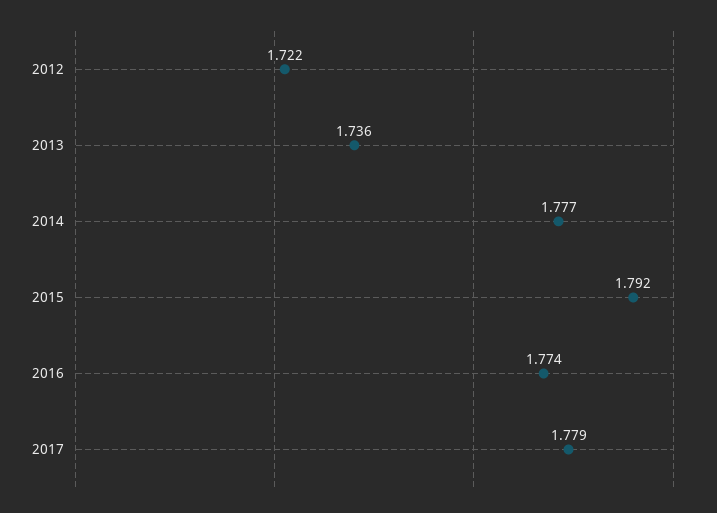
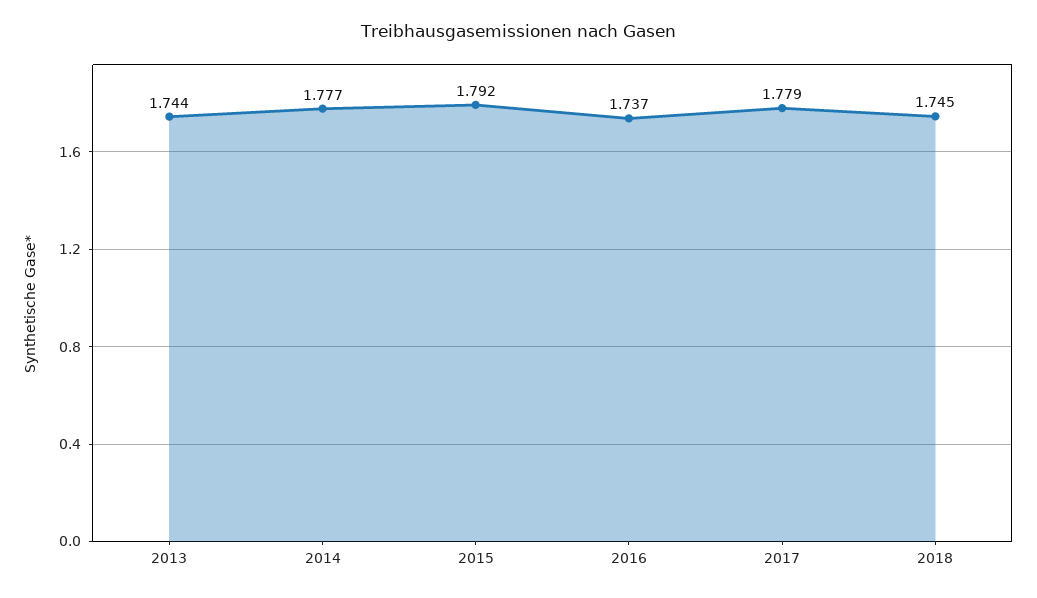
2012: 1.722 -> none
2013: 1.736 -> 1.744
2016: 1.774 -> 1.737
2018: none -> 1.745

